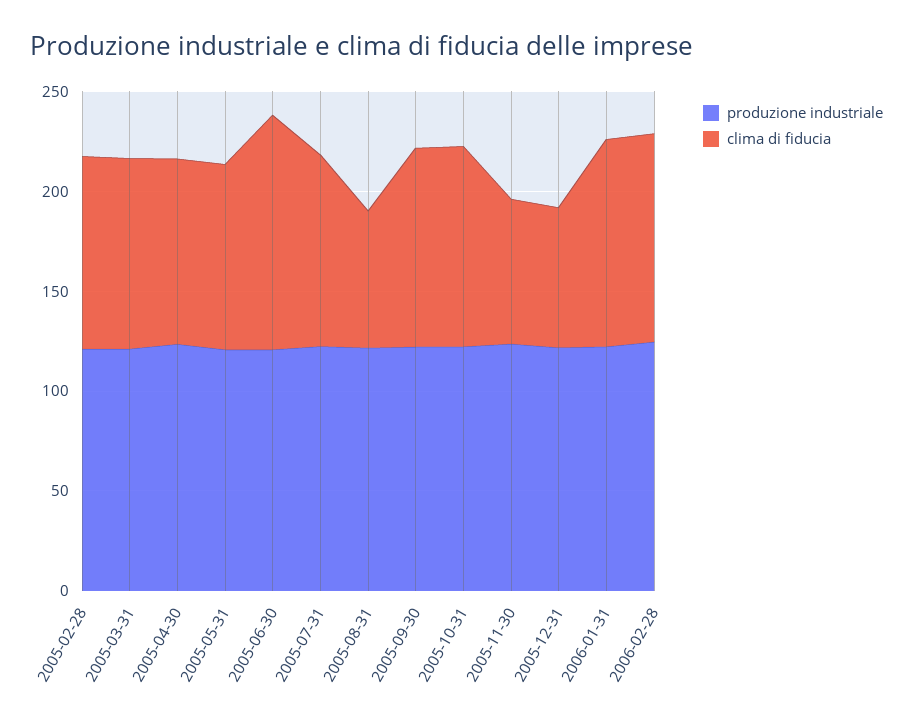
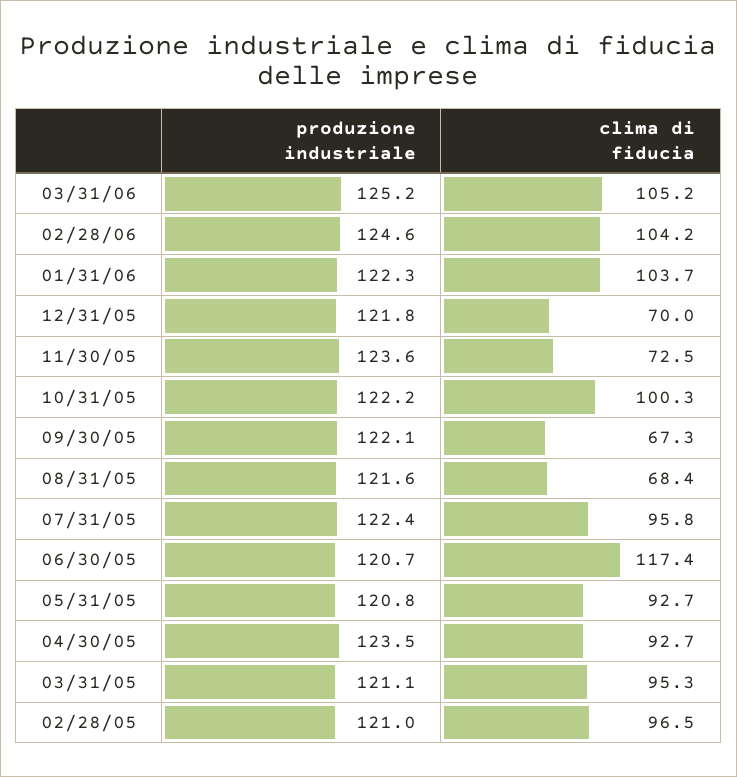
clima di fiducia, 2005-09-30: 100 -> 67.3
produzione industriale, 03/31/06: none -> 125.2
clima di fiducia, 03/31/06: none -> 105.2

